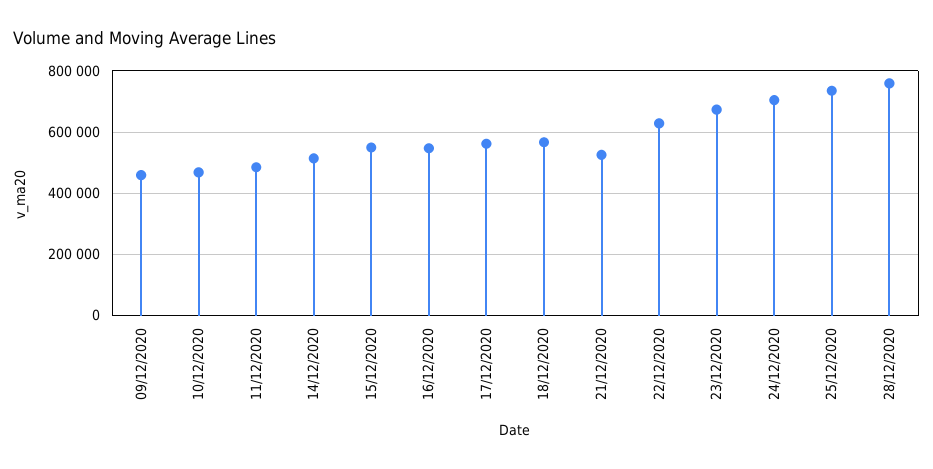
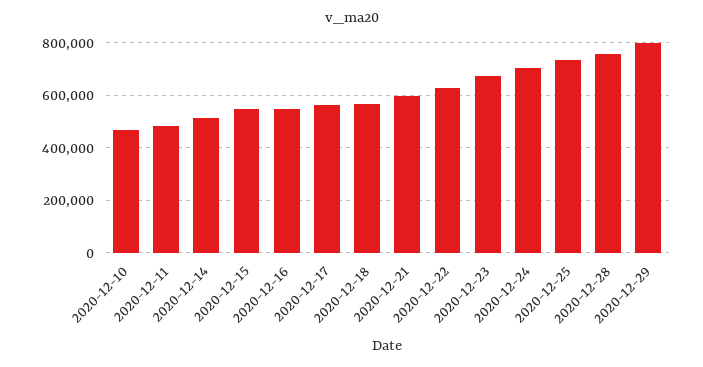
09/12/2020: 460000 -> none
21/12/2020: 520000 -> 600000
2020-12-29: none -> 800000

